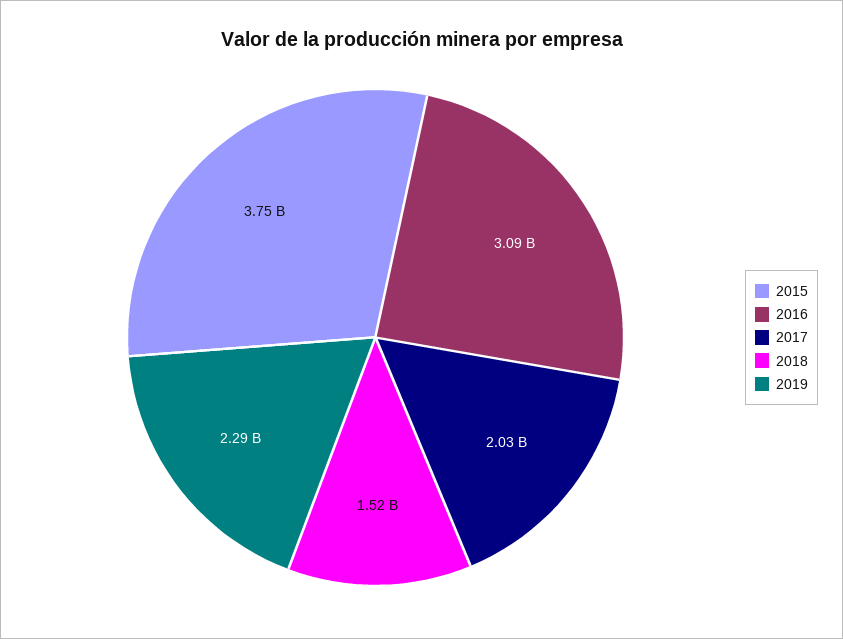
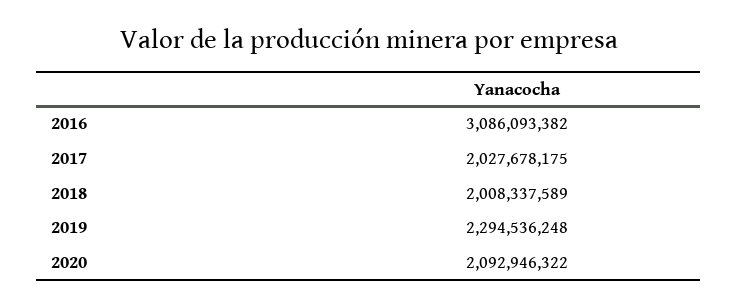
2015: 3750000000 -> none
2018: 1520000000 -> 2008337589
2020: none -> 2092946322

